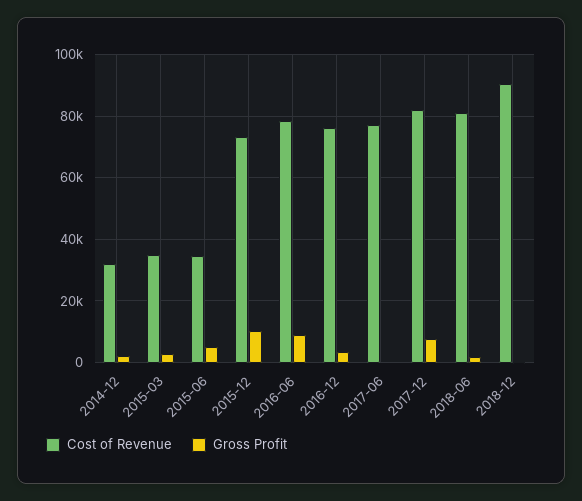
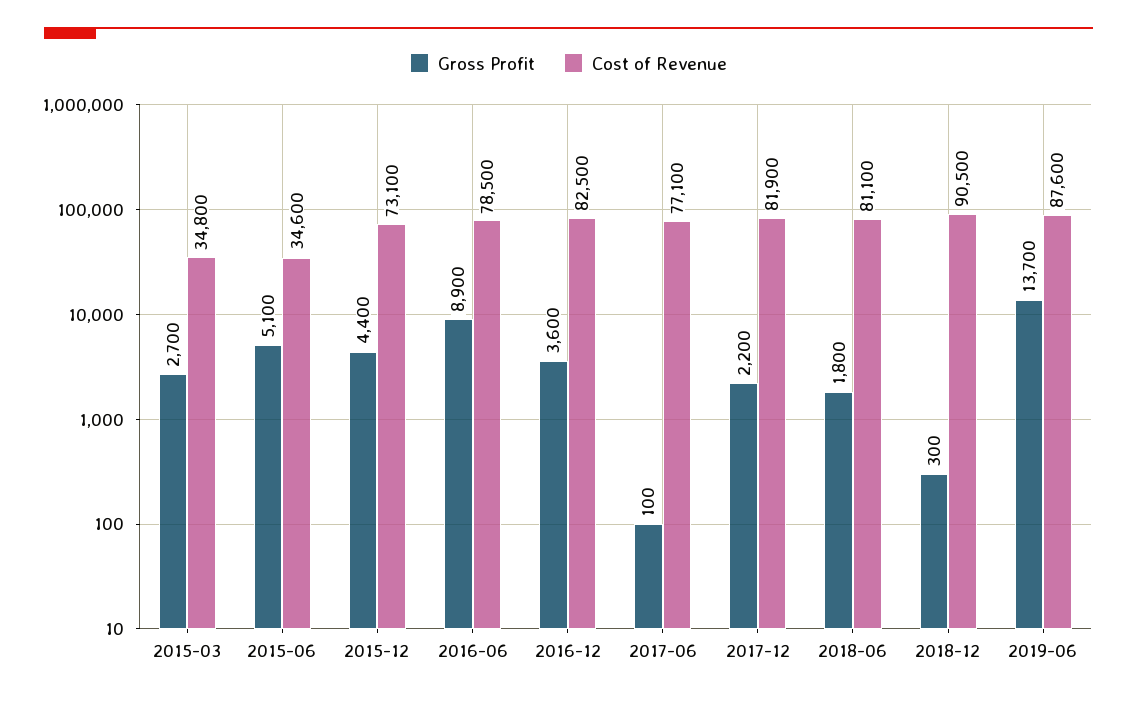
Cost of Revenue, 2014-12: 32000 -> none
Gross Profit, 2014-12: 2000 -> none
Gross Profit, 2015-12: 10000 -> 4400
Cost of Revenue, 2016-12: 76000 -> 82500
Gross Profit, 2017-12: 8000 -> 2200
Gross Profit, 2019-06: none -> 13700
Cost of Revenue, 2019-06: none -> 87600

